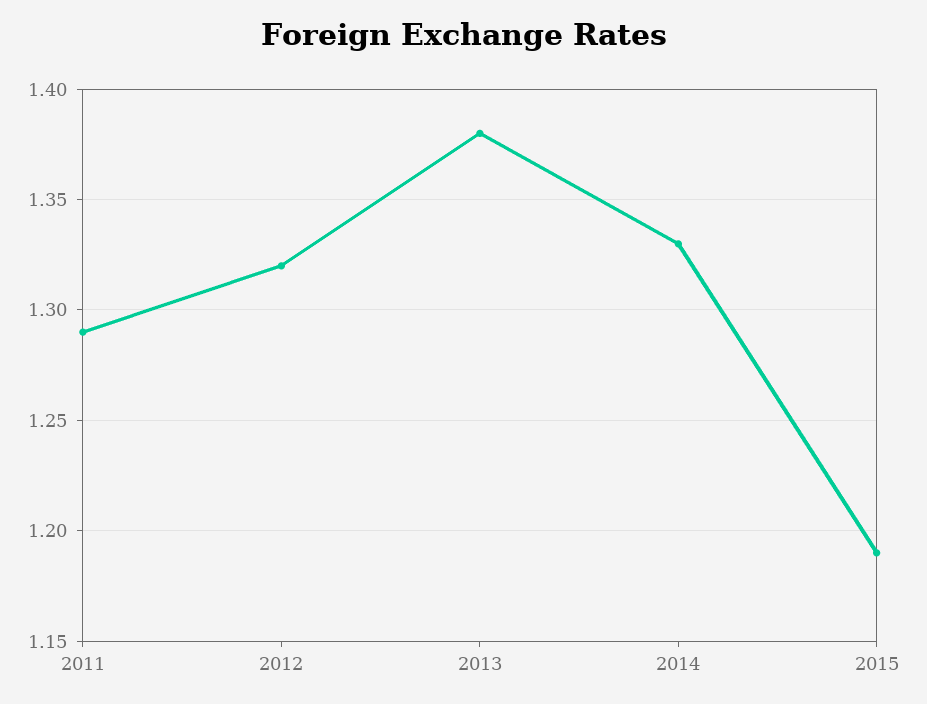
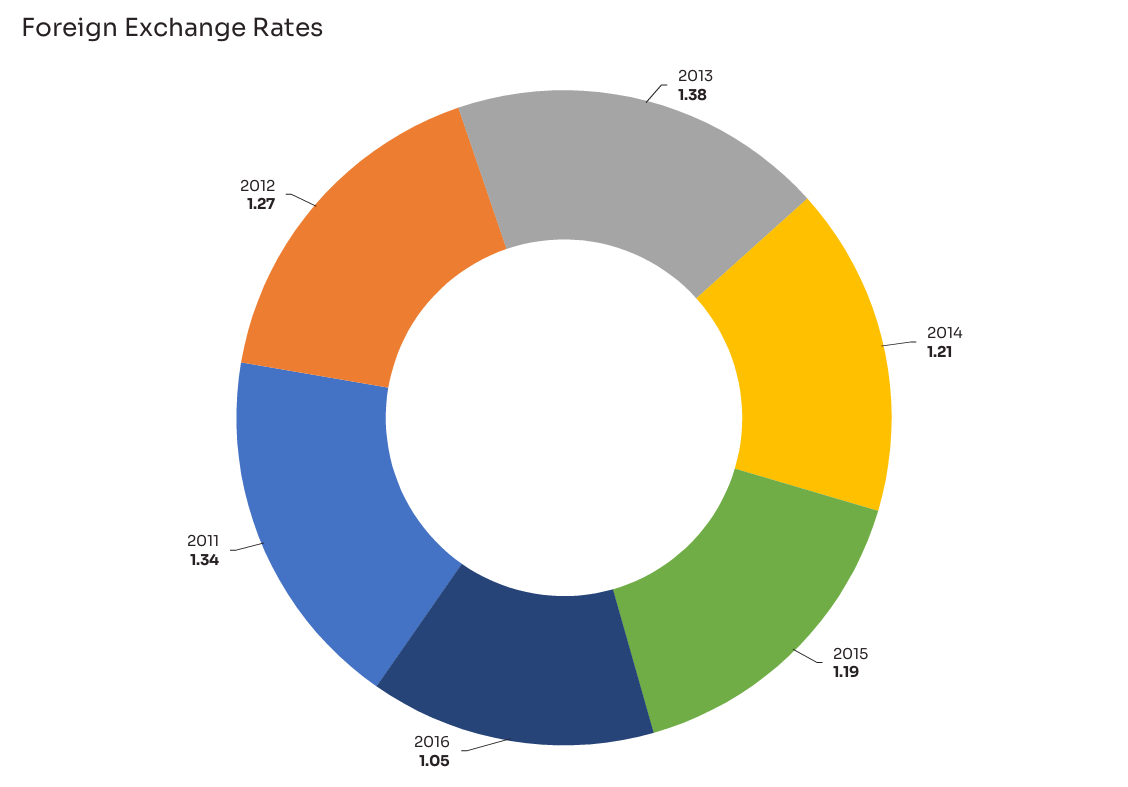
2011: 1.29 -> 1.34
2012: 1.32 -> 1.27
2014: 1.33 -> 1.21
2016: none -> 1.05

